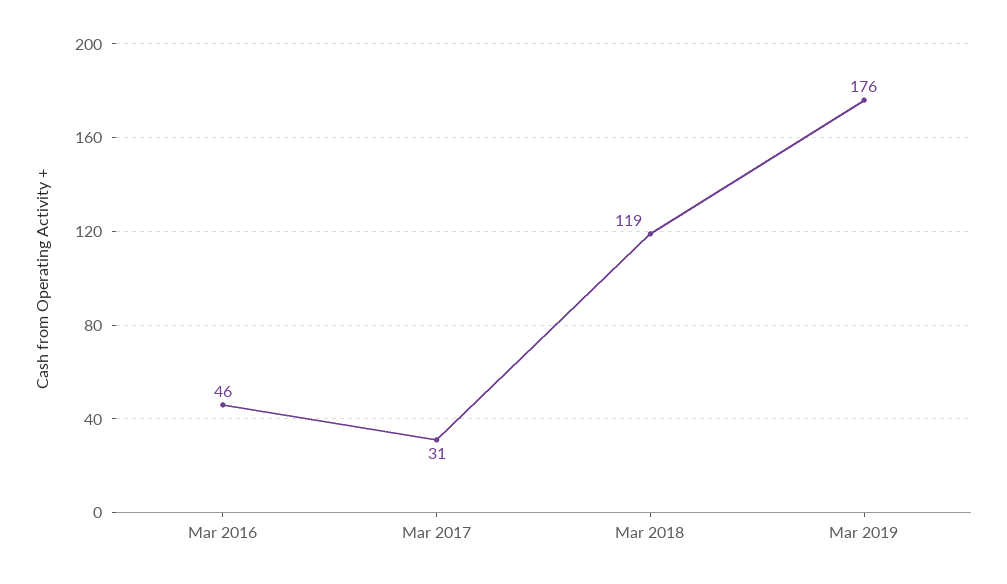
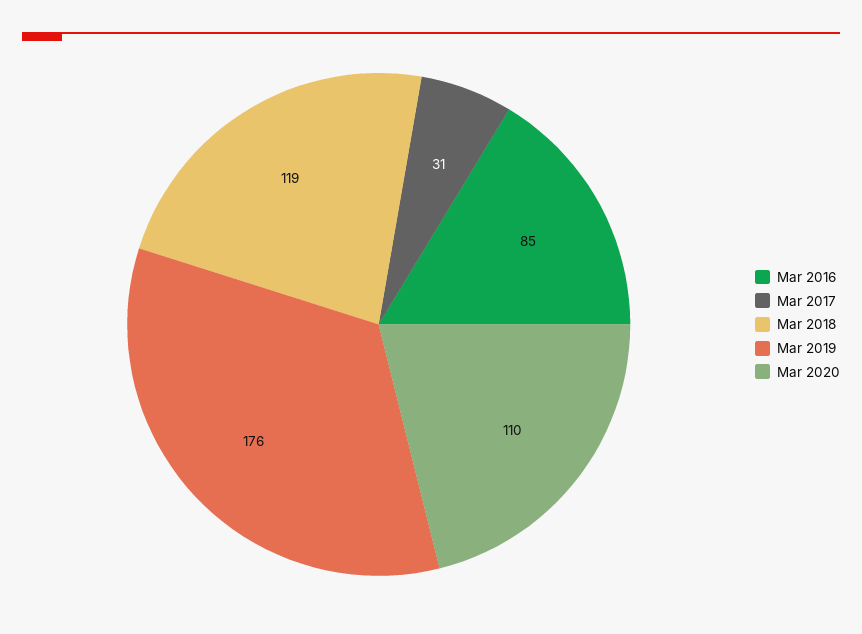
Mar 2016: 46 -> 85
Mar 2020: none -> 110

